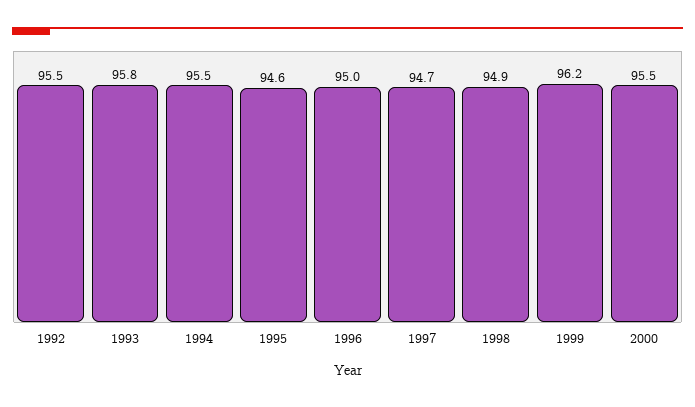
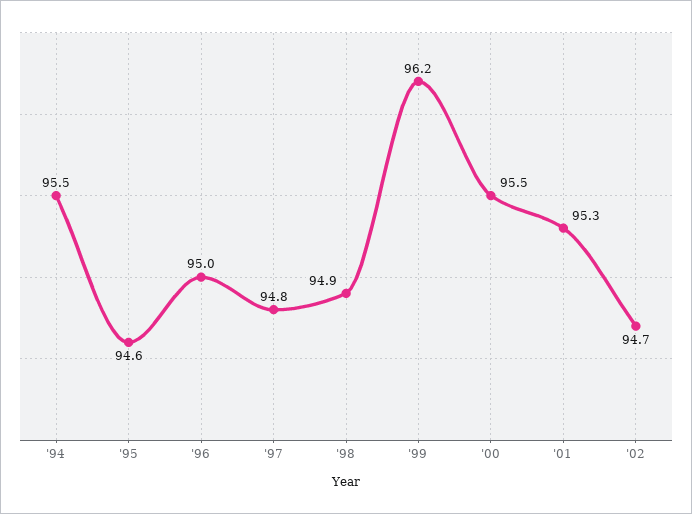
1992: 95.5 -> none
1993: 95.8 -> none
1997: 94.7 -> 94.8
'01: none -> 95.3
'02: none -> 94.7

